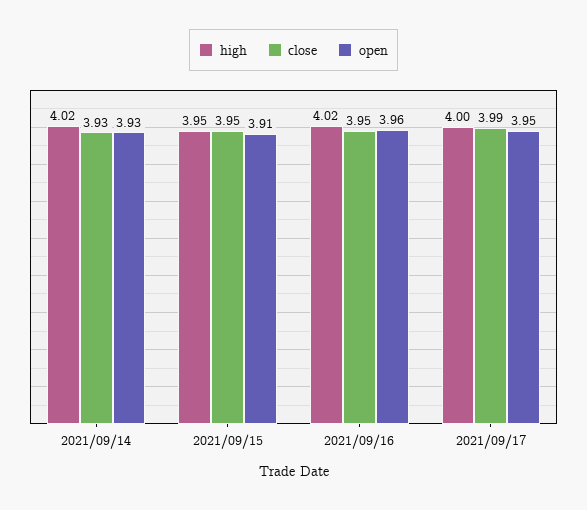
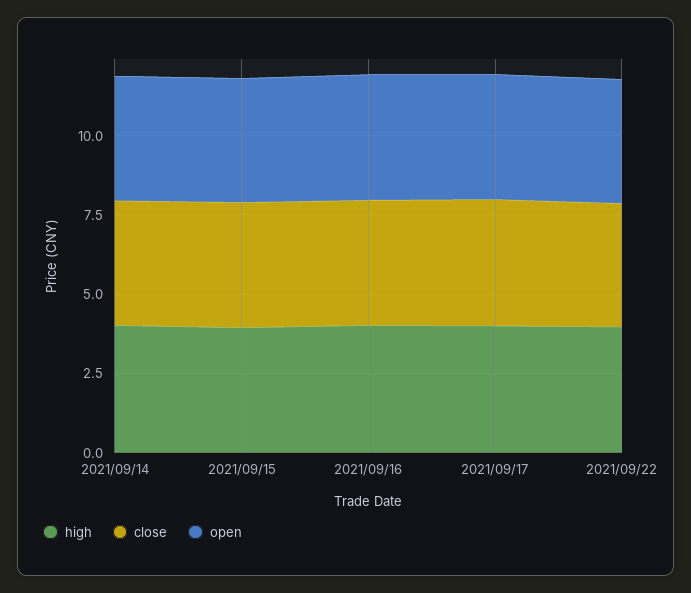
high, 2021/09/22: none -> 4
close, 2021/09/22: none -> 4
open, 2021/09/22: none -> 4

